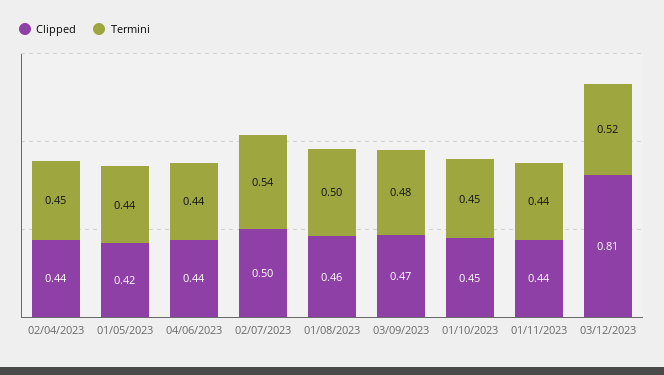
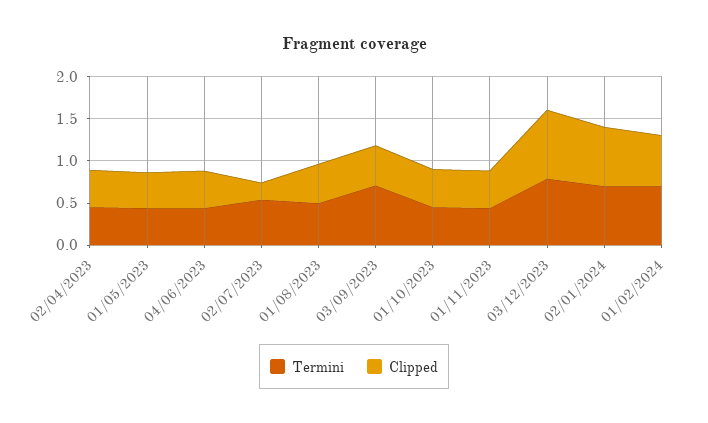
Clipped, 02/07/2023: 0.5 -> 0.2
Termini, 03/09/2023: 0.48 -> 0.7
Termini, 03/12/2023: 0.52 -> 0.8
Termini, 02/01/2024: none -> 0.7
Clipped, 02/01/2024: none -> 0.7
Termini, 01/02/2024: none -> 0.7
Clipped, 01/02/2024: none -> 0.6

